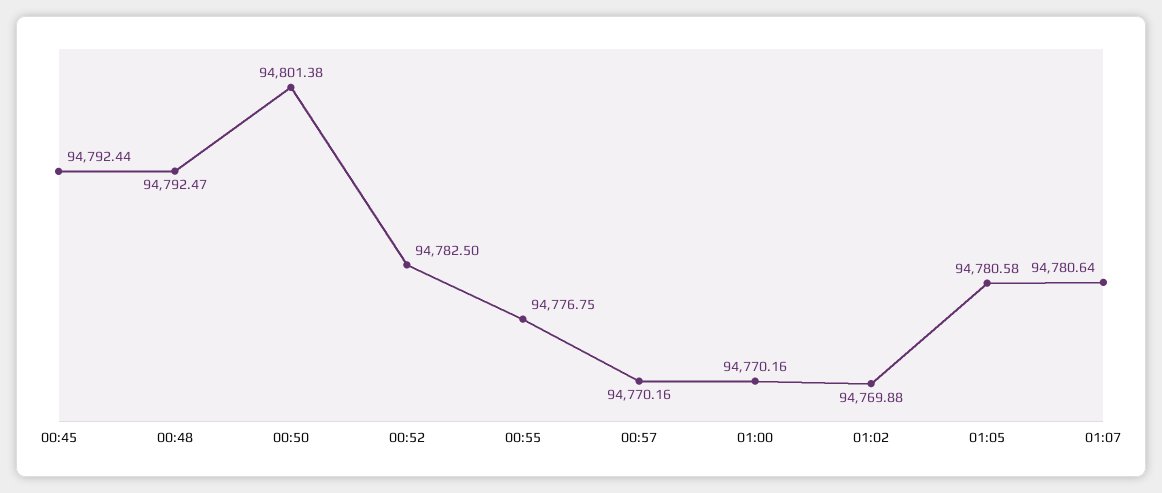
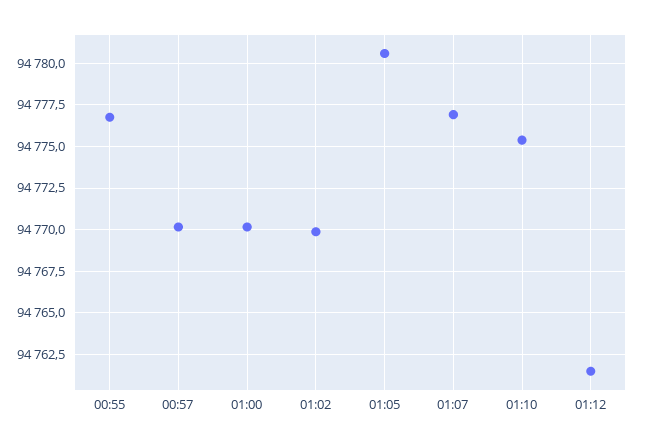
00:45: 94792.44 -> none
00:48: 94792.47 -> none
00:50: 94801.38 -> none
00:52: 94782.5 -> none
01:07: 94780.64 -> 94777
01:10: none -> 94775.5
01:12: none -> 94761.5

